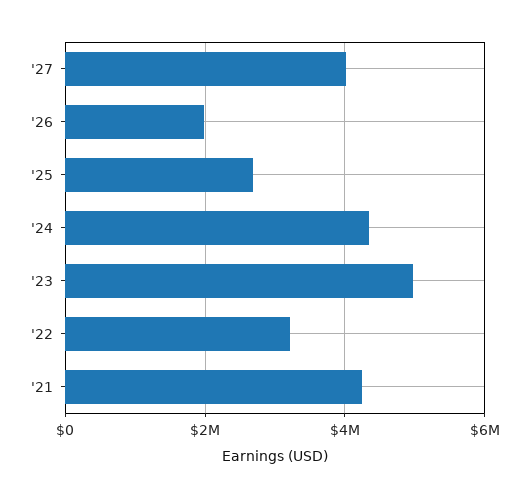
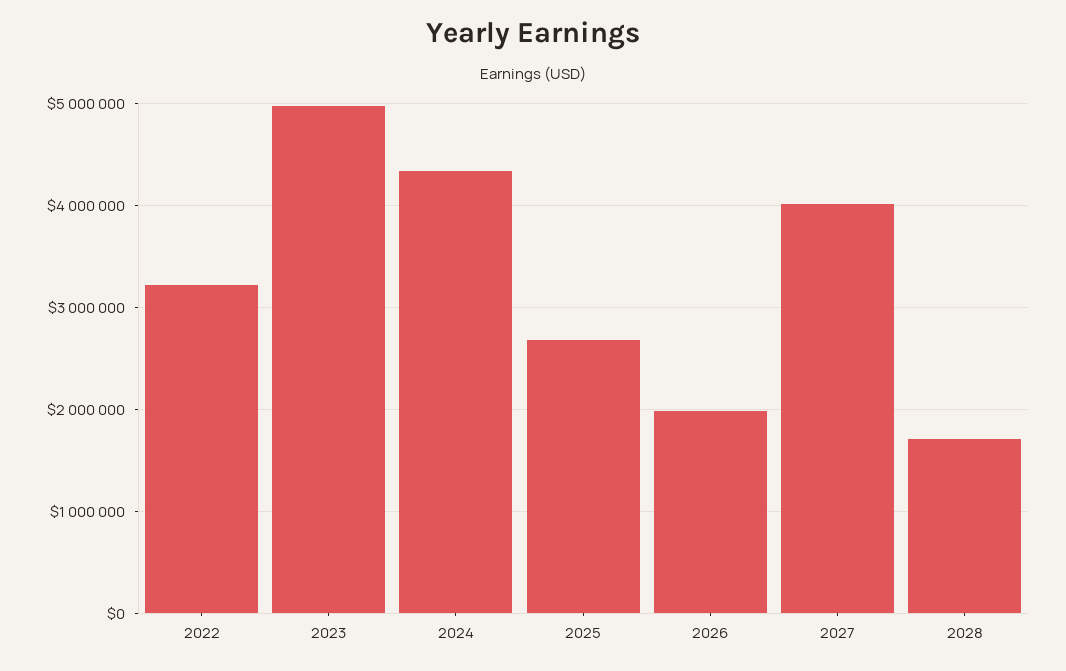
'21: 4200000 -> none
2028: none -> 1700000

